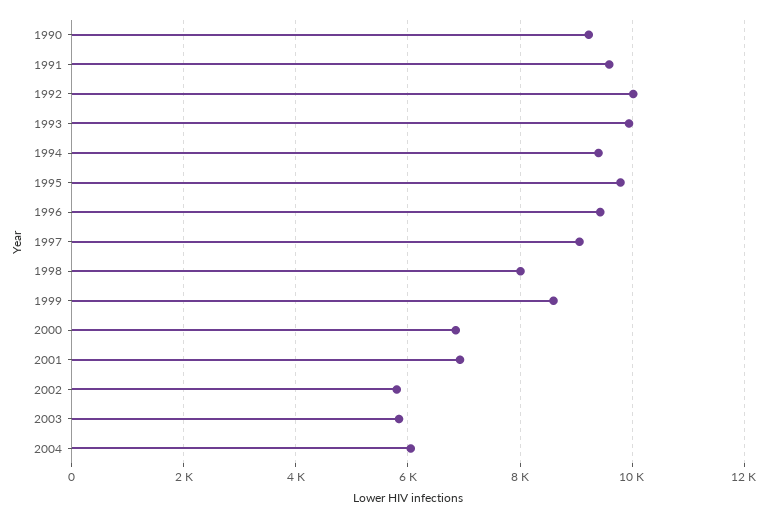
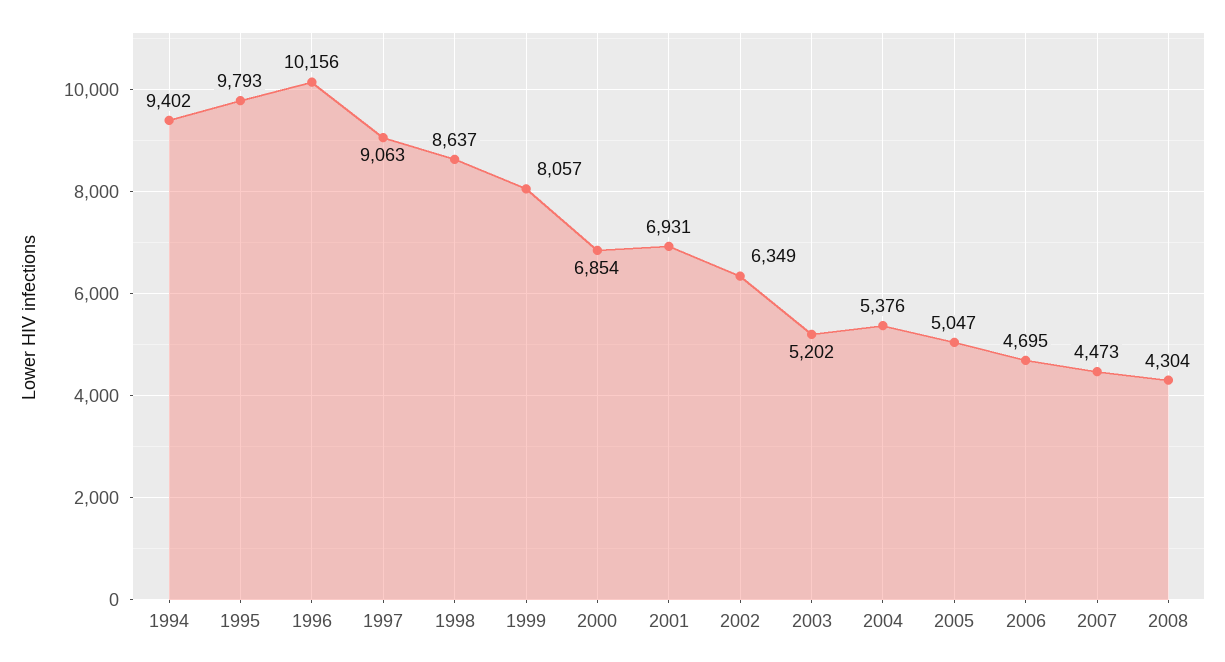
1990: 9200 -> none
1991: 9600 -> none
1992: 10000 -> none
1993: 10000 -> none
1996: 9400 -> 10156
1998: 8000 -> 8637
1999: 8600 -> 8057
2002: 5800 -> 6349
2003: 5800 -> 5202
2004: 6000 -> 5376
2005: none -> 5047
2006: none -> 4695
2007: none -> 4473
2008: none -> 4304

